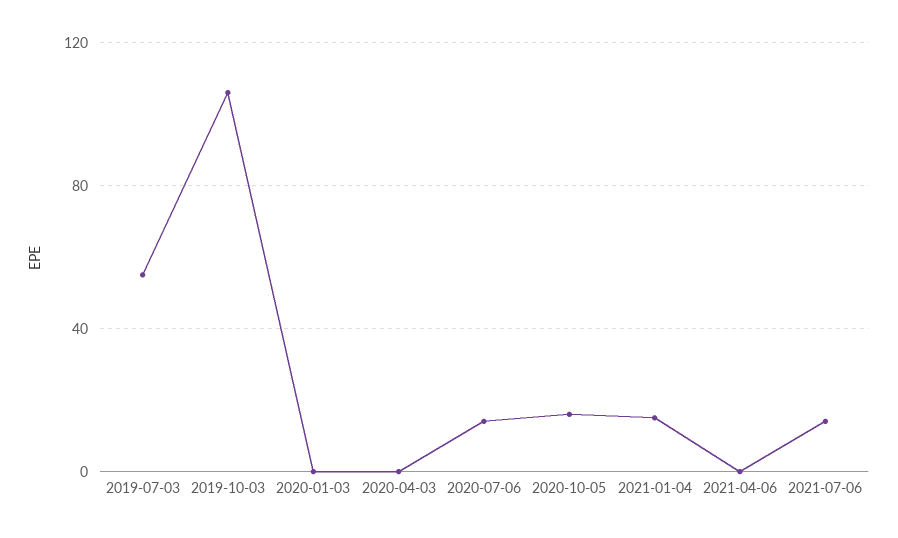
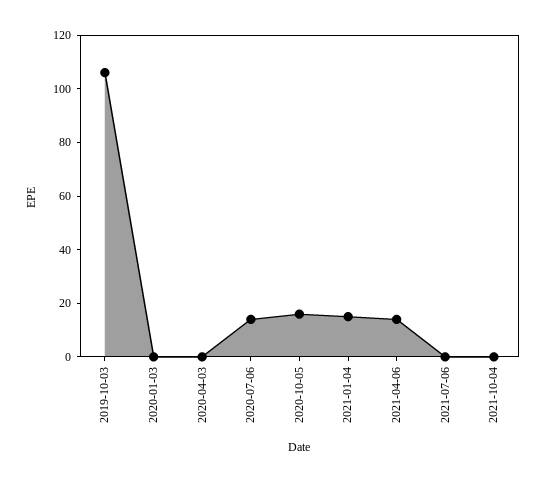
2019-07-03: 55 -> none
2021-04-06: 0 -> 15
2021-07-06: 15 -> 0
2021-10-04: none -> 0

